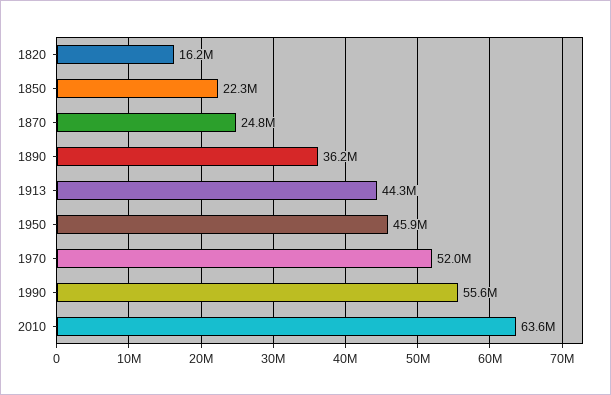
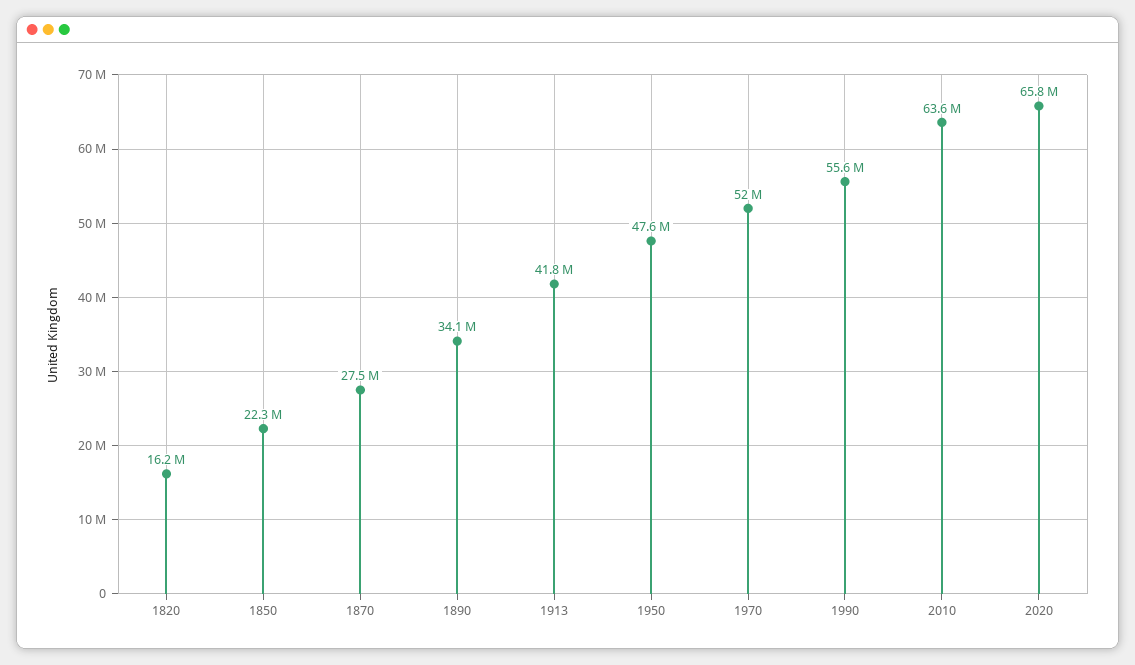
1870: 24800000 -> 27500000
1890: 36200000 -> 34100000
1913: 44300000 -> 41800000
1950: 45900000 -> 47600000
2020: none -> 65800000

